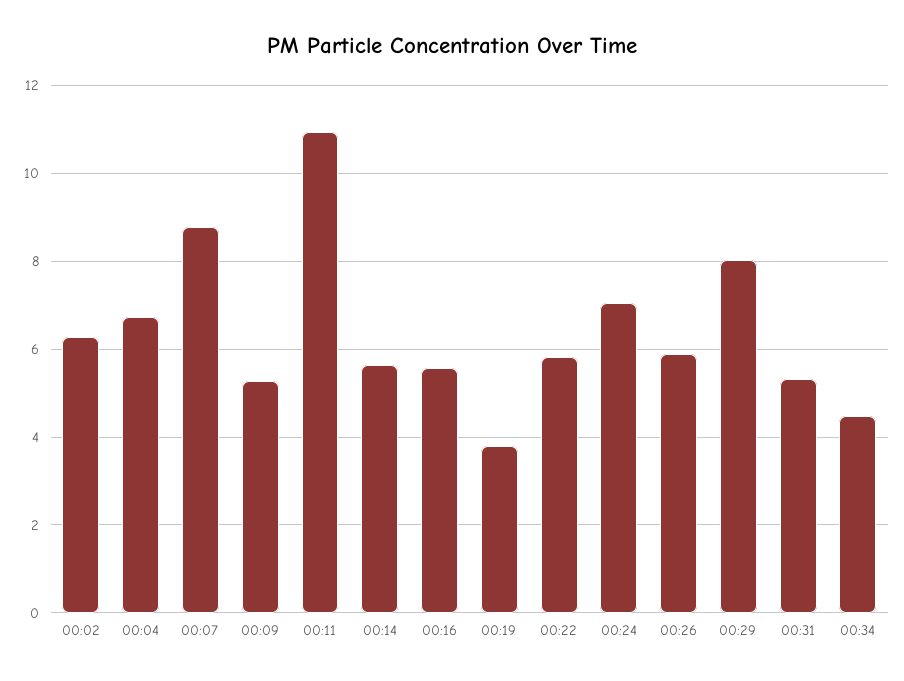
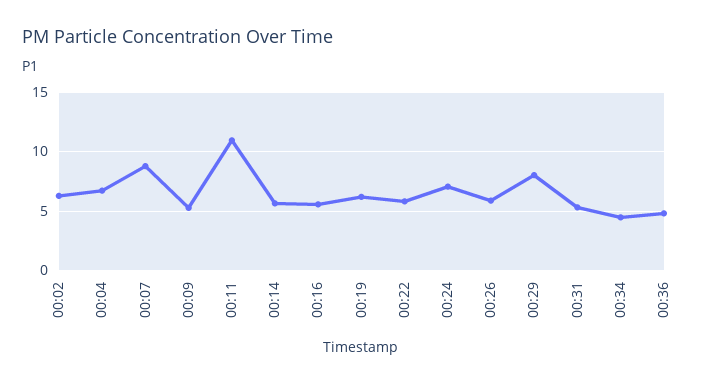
00:19: 3.8 -> 6
00:36: none -> 5

